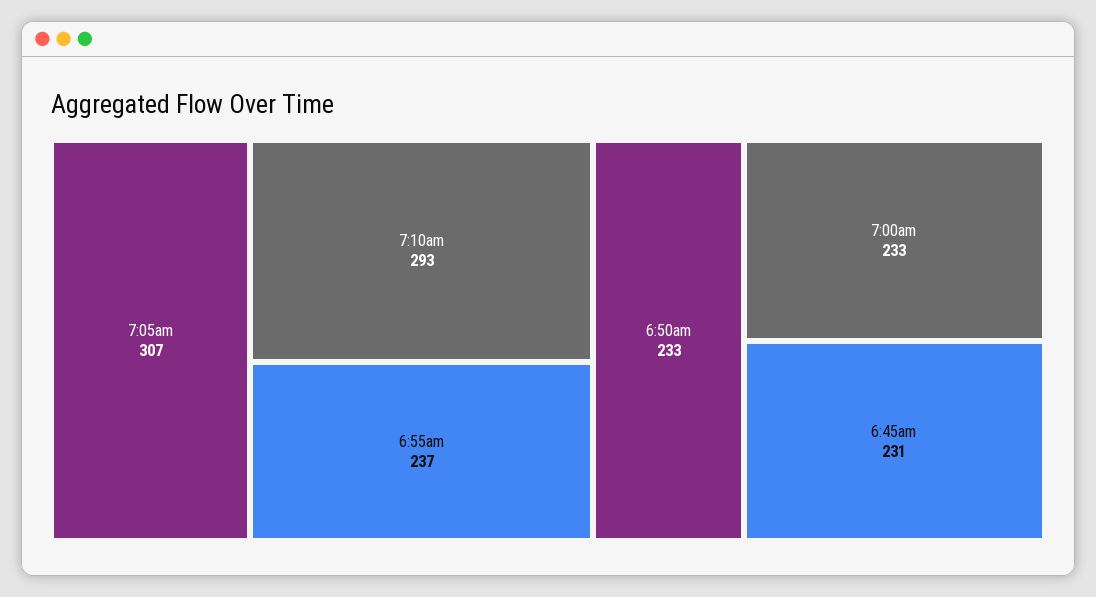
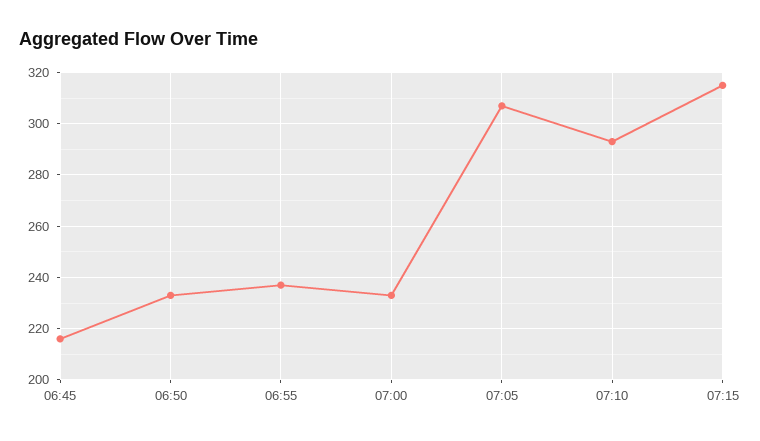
6:45am: 231 -> 215
07:15: none -> 315

